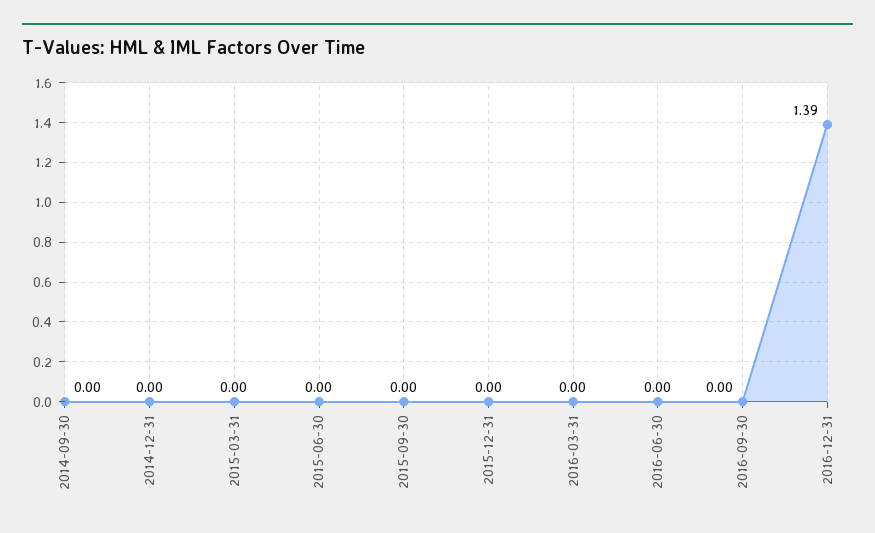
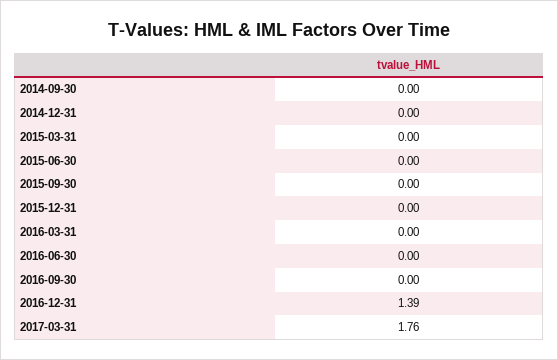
2017-03-31: none -> 1.76

